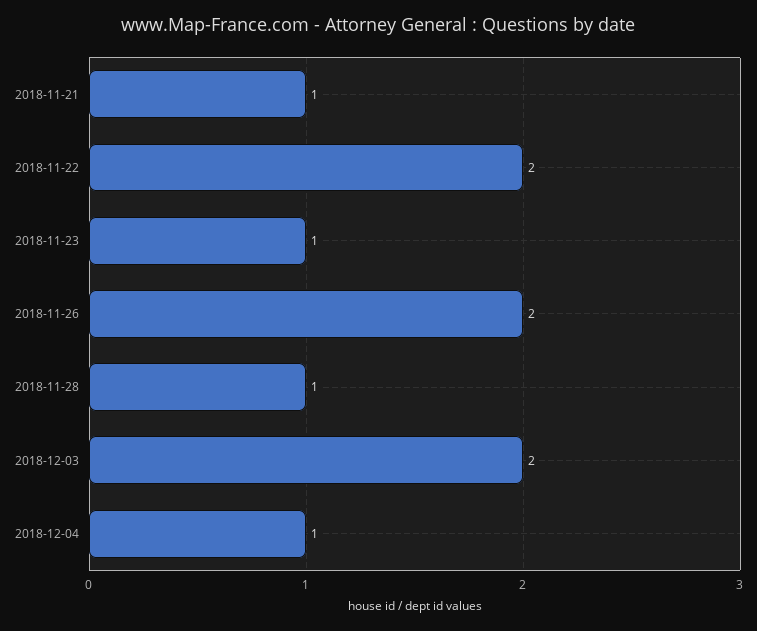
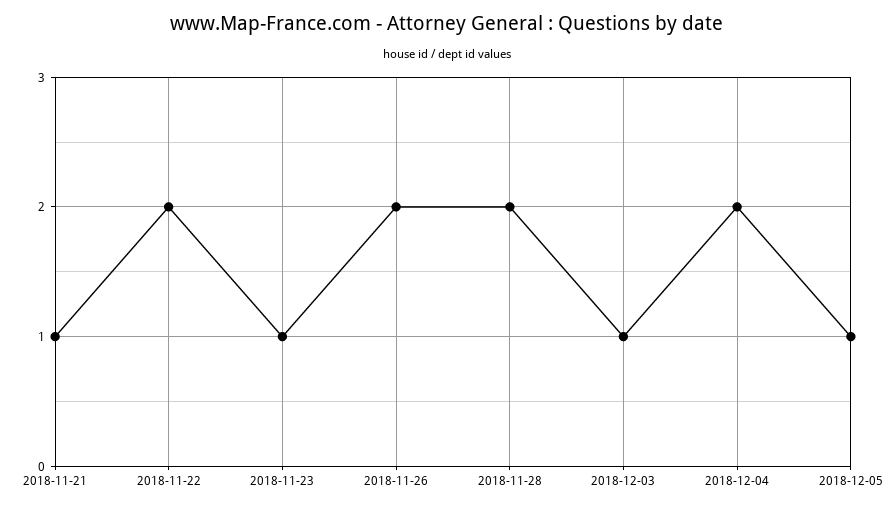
2018-11-28: 1 -> 2
2018-12-03: 2 -> 1
2018-12-04: 1 -> 2
2018-12-05: none -> 1

